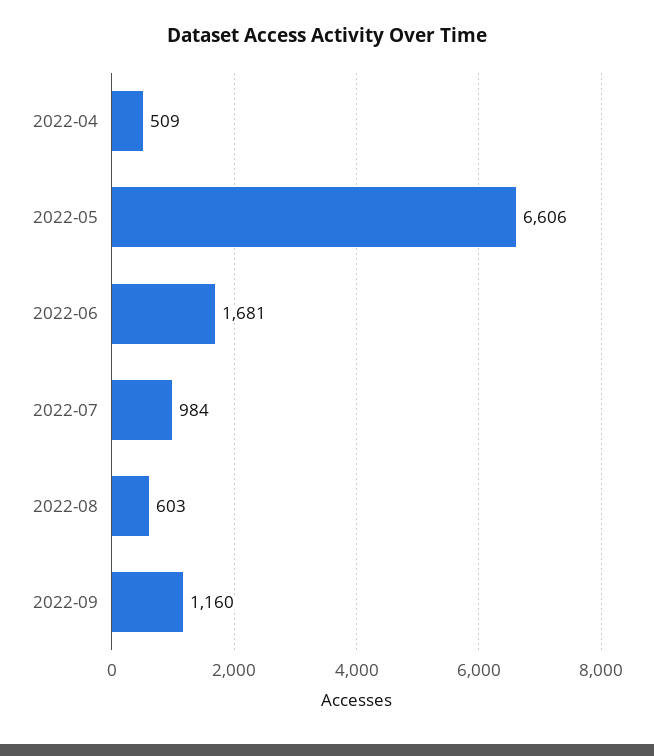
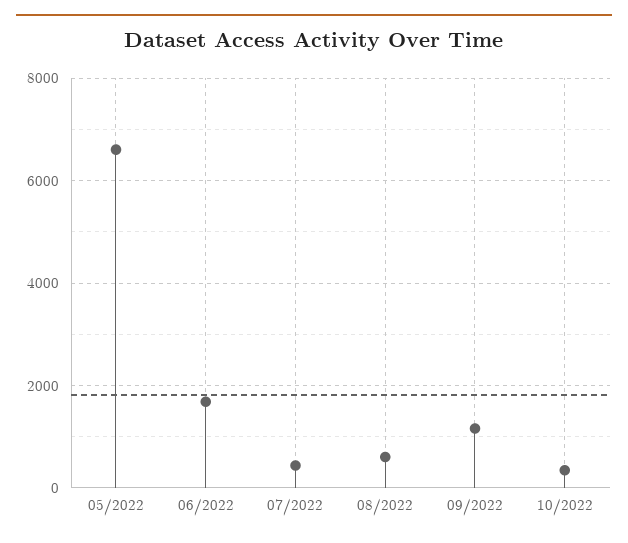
2022-04: 509 -> none
2022-07: 984 -> 400
10/2022: none -> 400

